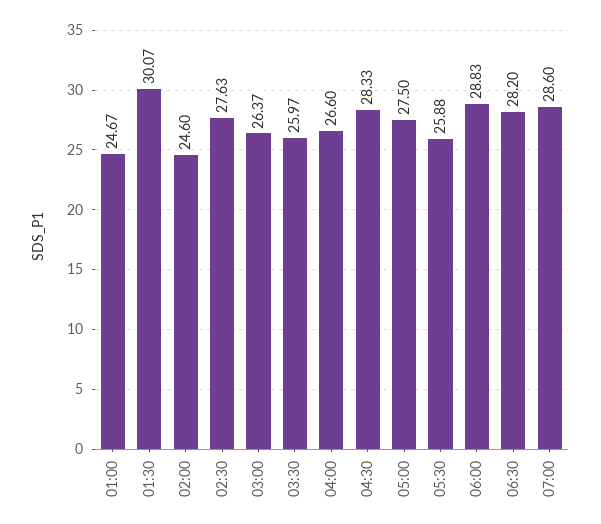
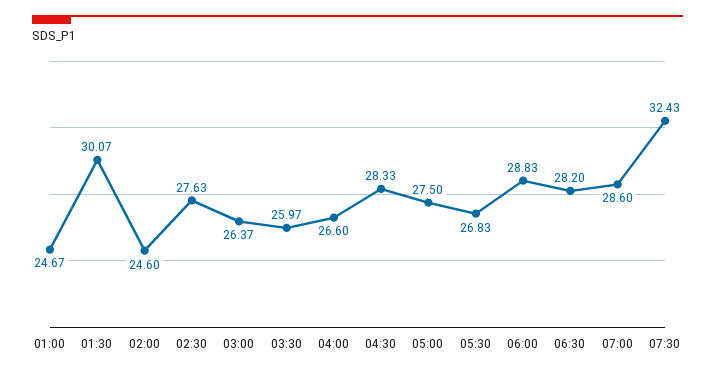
05:30: 25.88 -> 26.83
07:30: none -> 32.43

